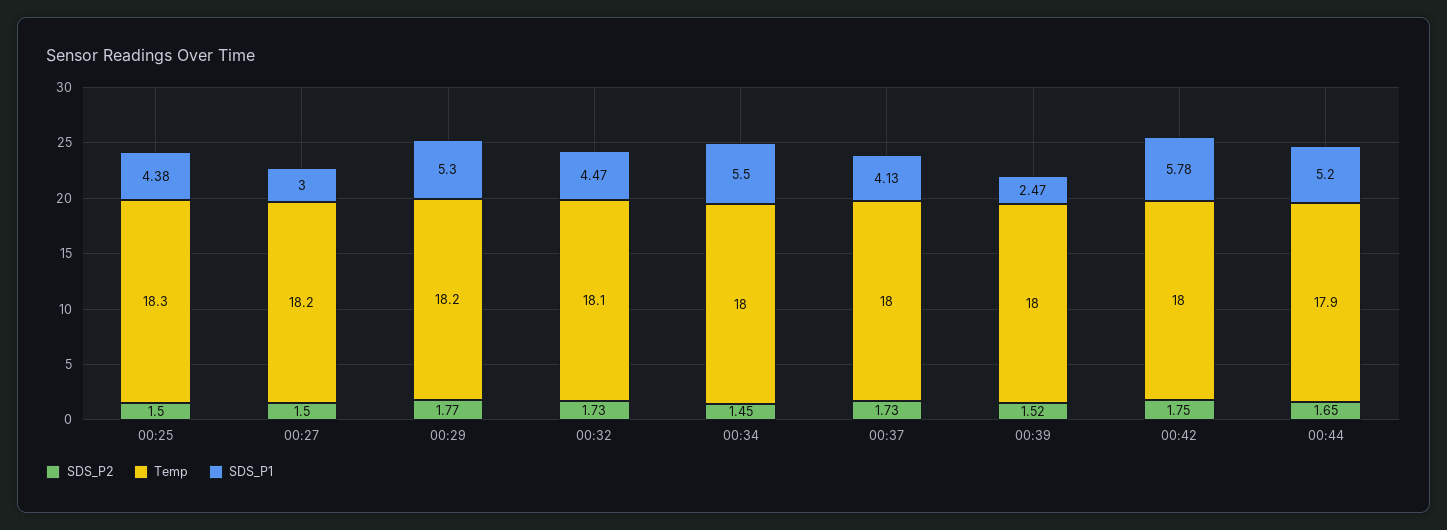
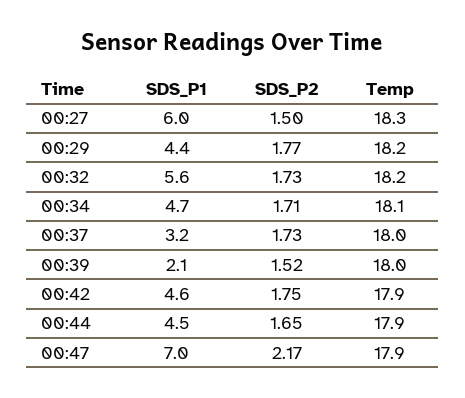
SDS_P2, 00:25: 1.5 -> none
Temp, 00:25: 18.3 -> none
SDS_P1, 00:25: 4.38 -> none
Temp, 00:27: 18.2 -> 18.3
SDS_P1, 00:27: 3 -> 6
SDS_P1, 00:29: 5.3 -> 4.4
Temp, 00:32: 18.1 -> 18.2
SDS_P1, 00:32: 4.47 -> 5.6
SDS_P2, 00:34: 1.45 -> 1.71
Temp, 00:34: 18 -> 18.1
SDS_P1, 00:34: 5.5 -> 4.7
SDS_P1, 00:37: 4.13 -> 3.2
SDS_P1, 00:39: 2.47 -> 2.1
Temp, 00:42: 18 -> 17.9
SDS_P1, 00:42: 5.78 -> 4.6
SDS_P1, 00:44: 5.2 -> 4.5
SDS_P1, 00:47: none -> 7
SDS_P2, 00:47: none -> 2.17
Temp, 00:47: none -> 17.9

